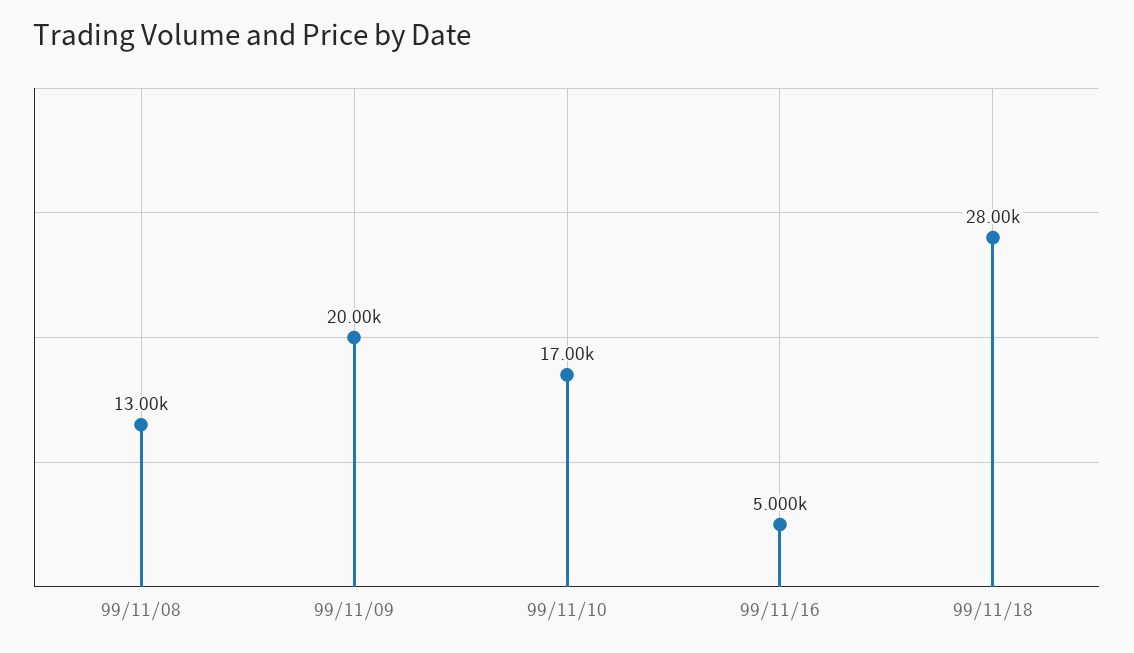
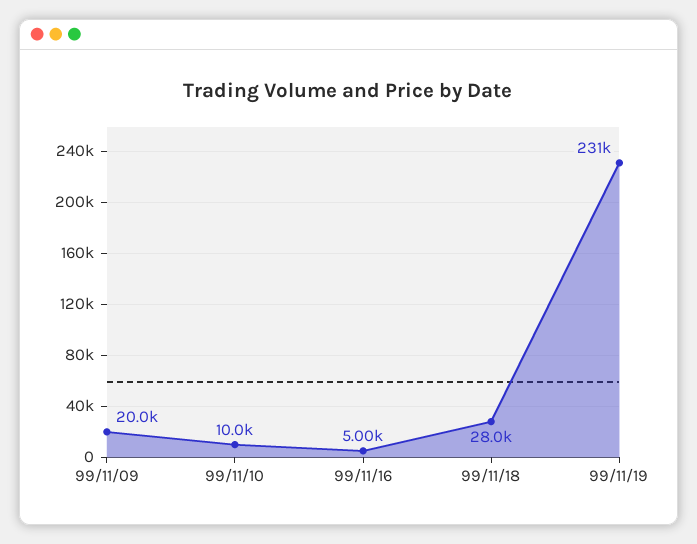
99/11/08: 13000 -> none
99/11/10: 17000 -> 10000
99/11/19: none -> 231000

